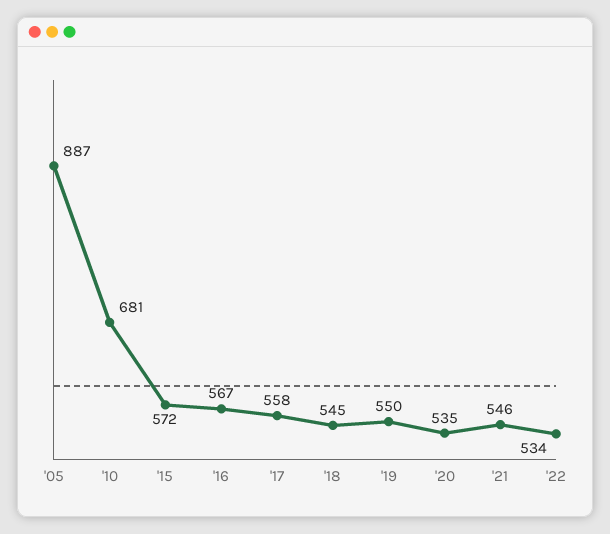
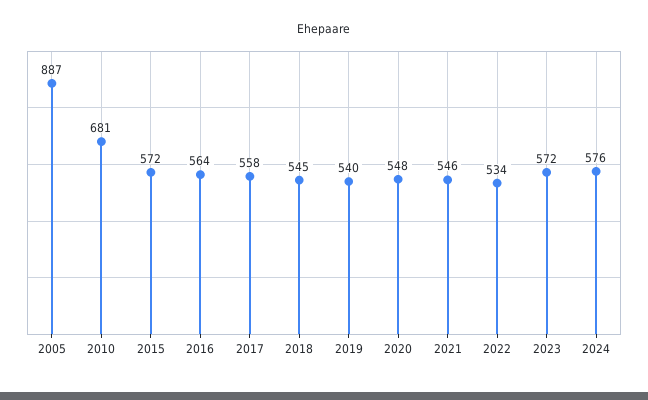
'16: 567 -> 564
'19: 550 -> 540
'20: 535 -> 548
2023: none -> 572
2024: none -> 576

